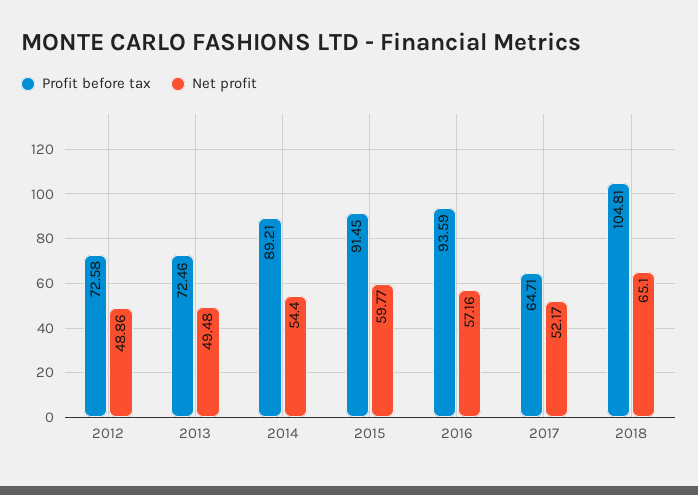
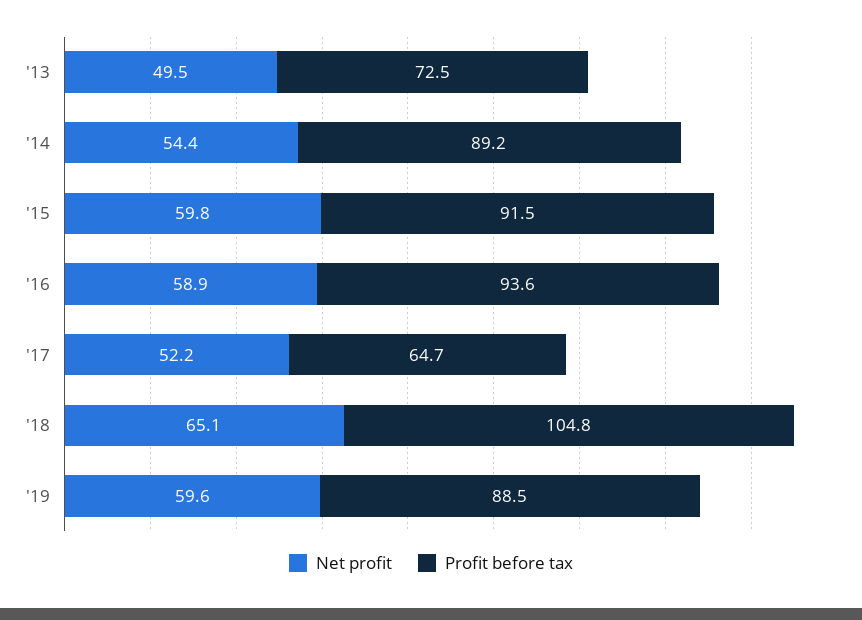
Profit before tax, 2012: 72.58 -> none
Net profit, 2012: 48.86 -> none
Net profit, 2016: 57.16 -> 58.9
Net profit, '19: none -> 59.6
Profit before tax, '19: none -> 88.5

